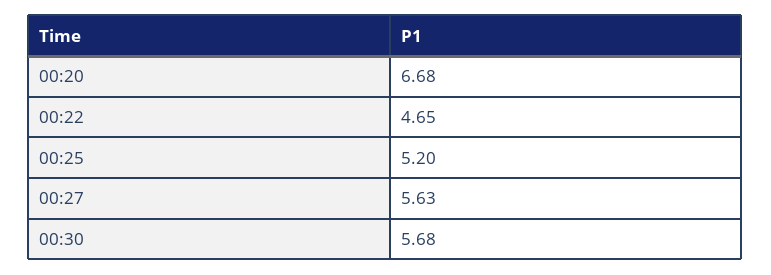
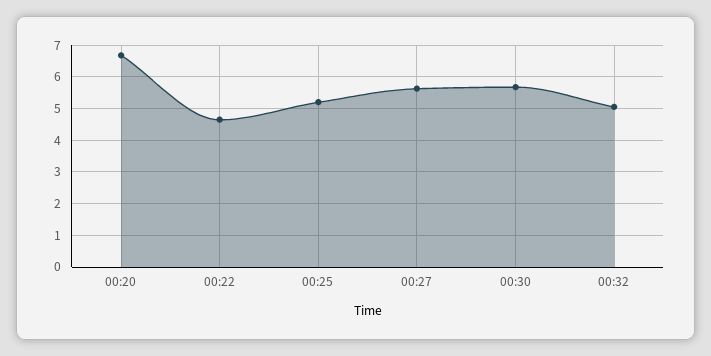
00:32: none -> 5

